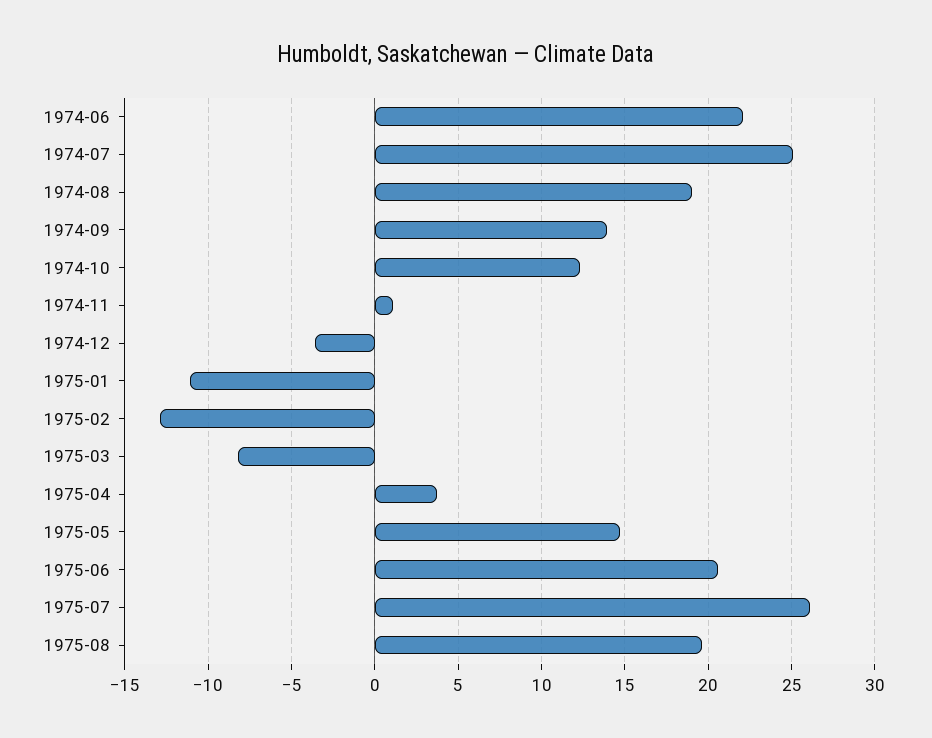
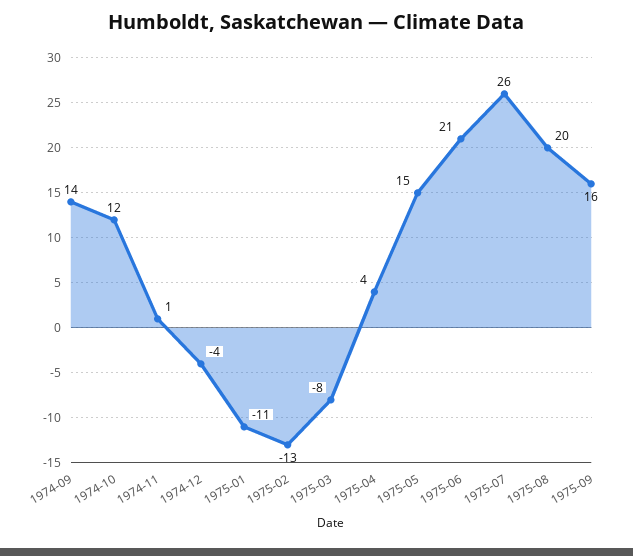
1974-06: 22 -> none
1974-07: 25 -> none
1974-08: 19 -> none
1975-09: none -> 16

